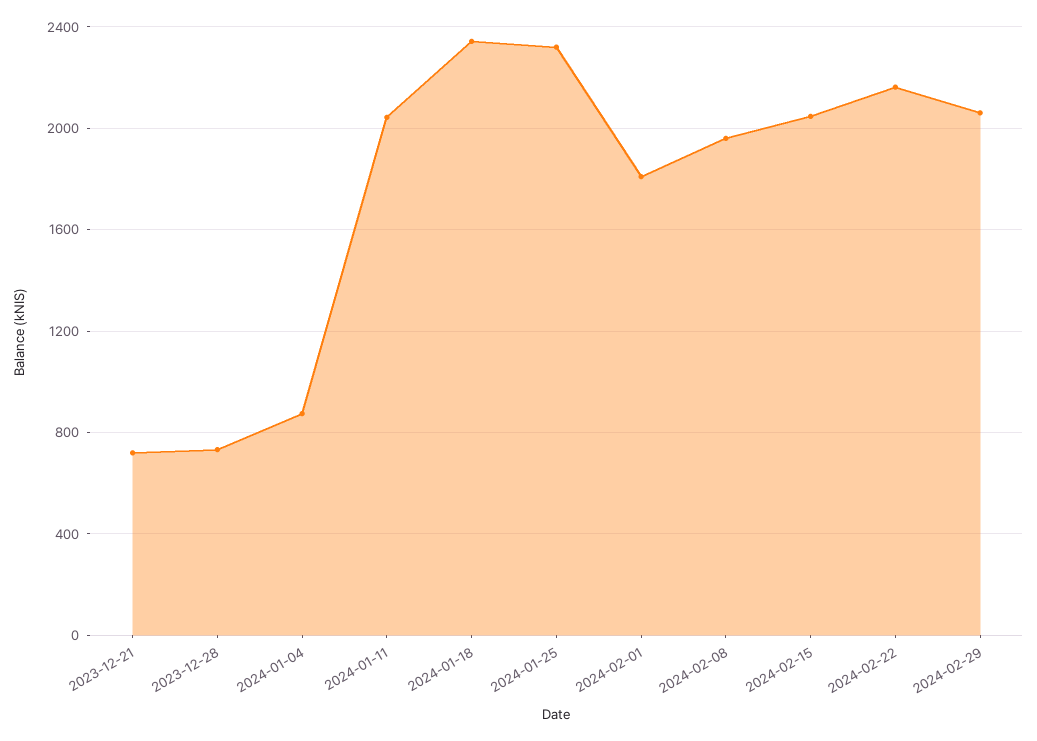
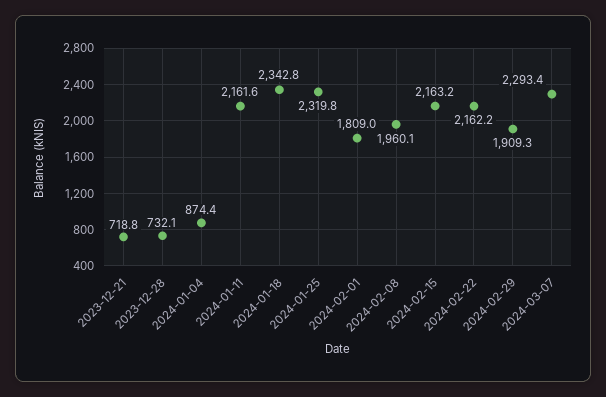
2024-01-11: 2050 -> 2161.6
2024-02-15: 2050 -> 2163.2
2024-02-29: 2050 -> 1909.3
2024-03-07: none -> 2293.4

